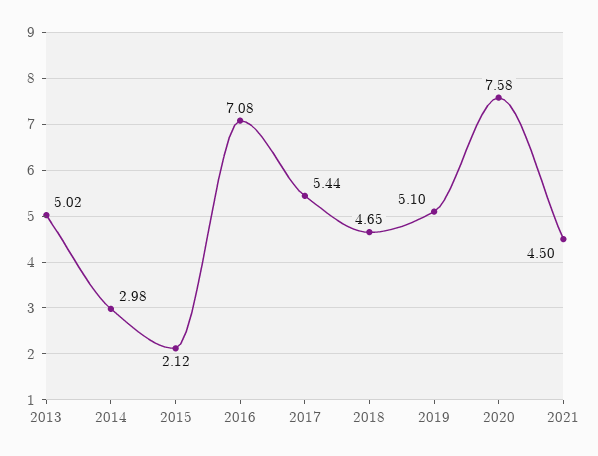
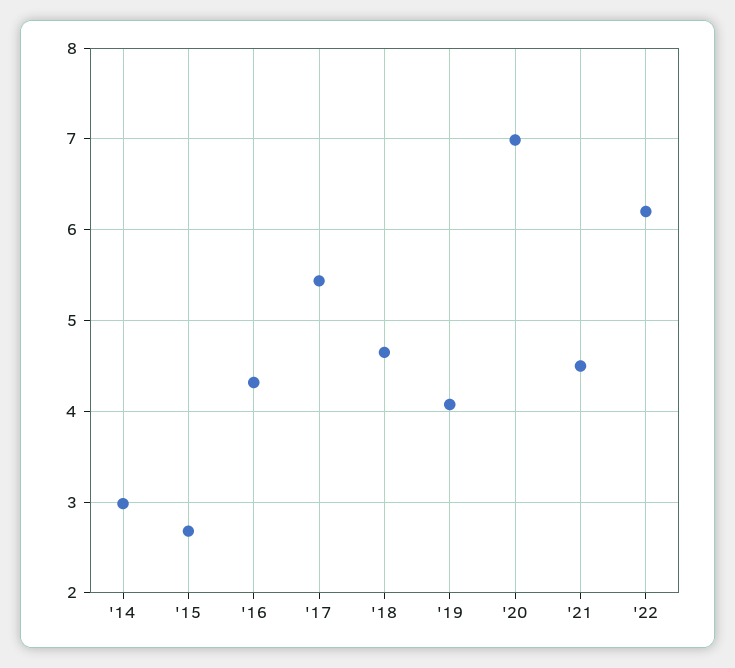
2013: 5.02 -> none
2015: 2.12 -> 2.7
2016: 7.08 -> 4.3
2019: 5.1 -> 4.1
2020: 7.58 -> 7
'22: none -> 6.2

